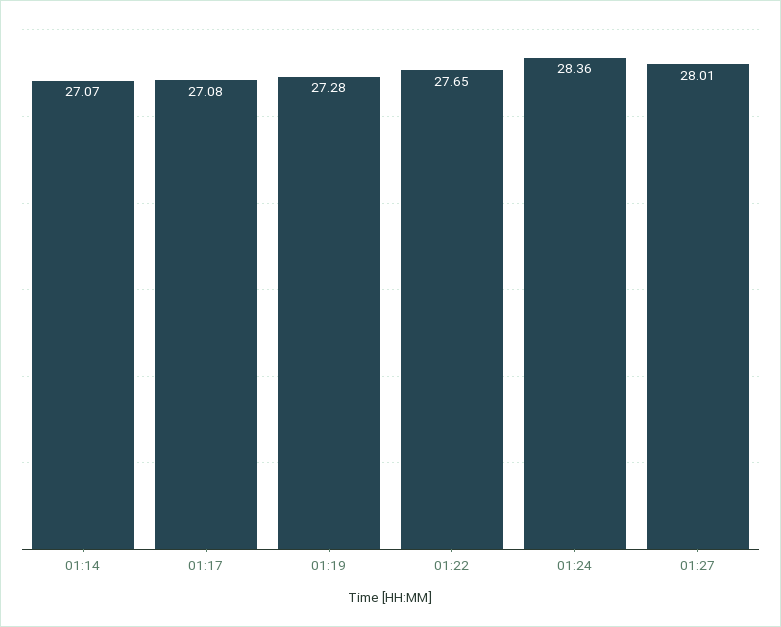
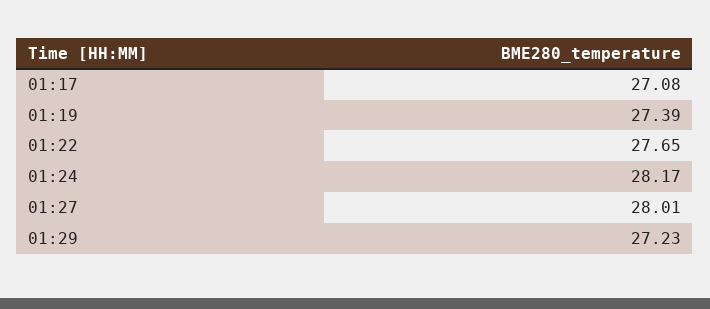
01:14: 27.07 -> none
01:19: 27.28 -> 27.39
01:24: 28.36 -> 28.17
01:29: none -> 27.23

